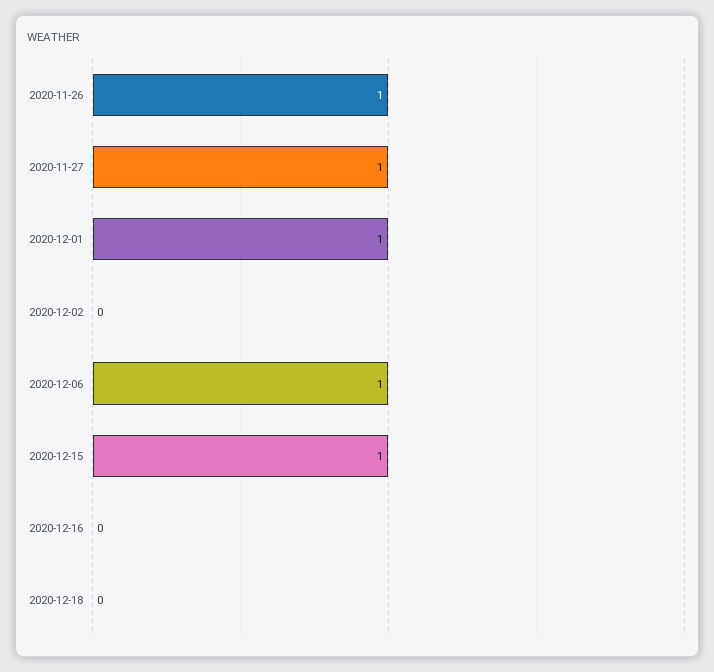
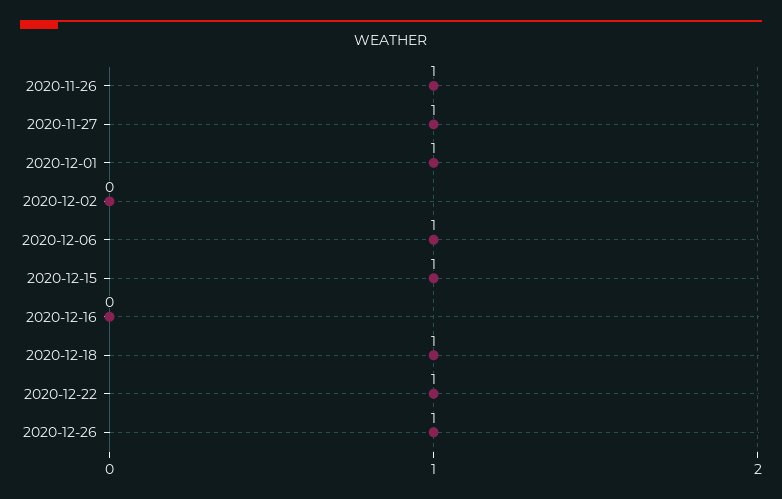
2020-12-18: 0 -> 1
2020-12-22: none -> 1
2020-12-26: none -> 1

